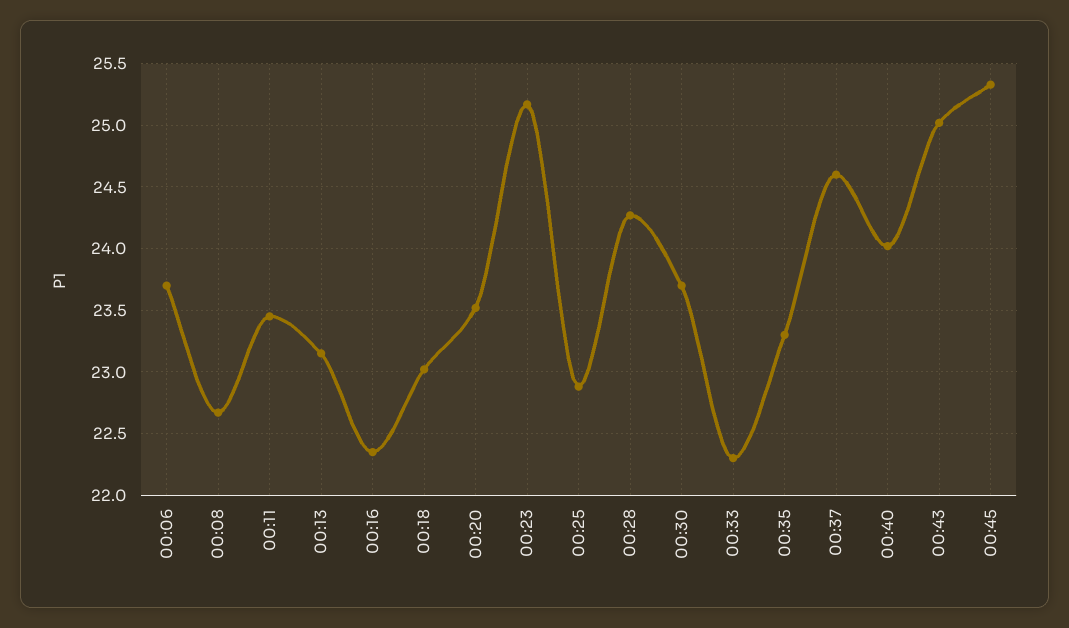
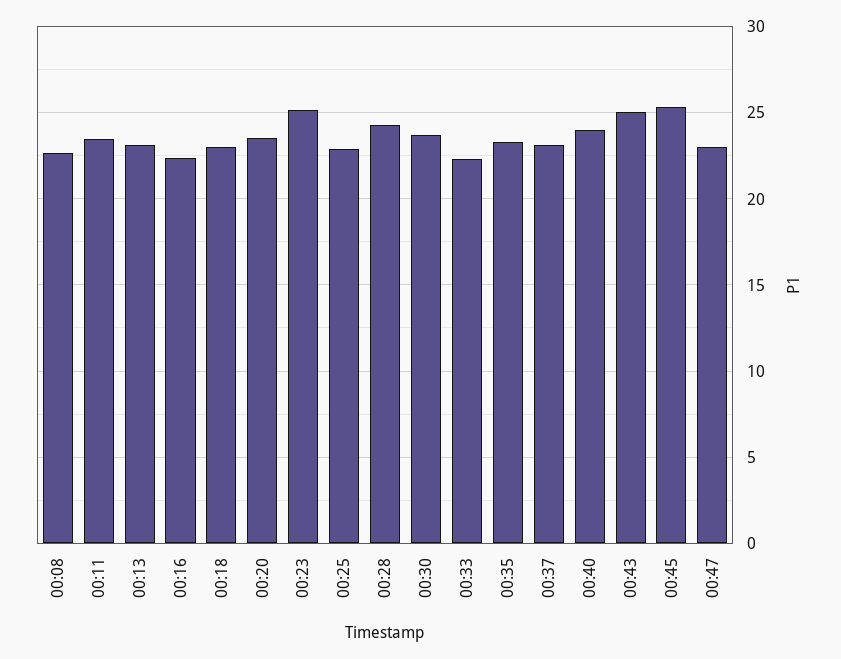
00:06: 23.7 -> none
00:37: 24.6 -> 23
00:47: none -> 23

